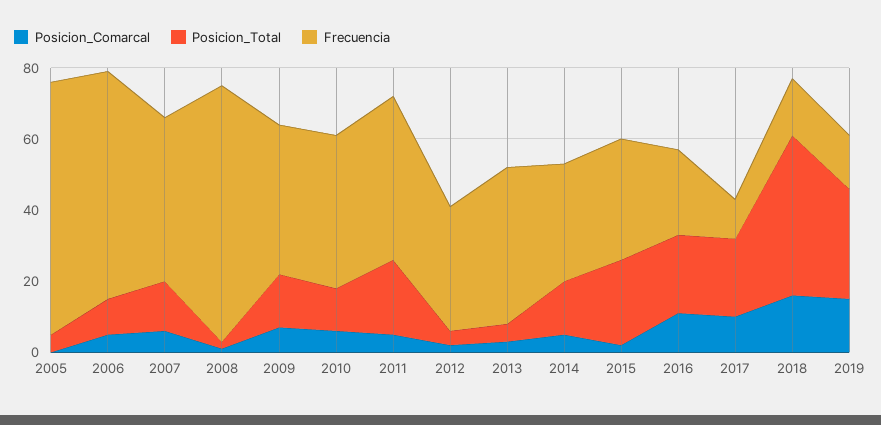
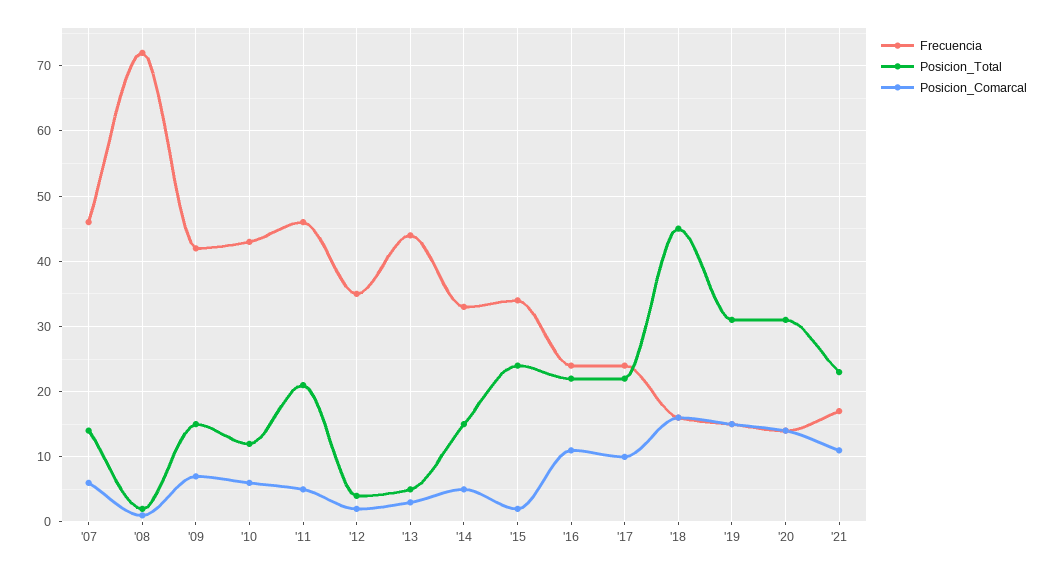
Posicion_Comarcal, 2005: 0 -> none
Posicion_Total, 2005: 5 -> none
Frecuencia, 2005: 70 -> none
Posicion_Comarcal, 2006: 5 -> none
Posicion_Total, 2006: 10 -> none
Frecuencia, 2006: 65 -> none
Frecuencia, 2017: 10 -> 24
Frecuencia, '20: none -> 14
Posicion_Total, '20: none -> 31
Posicion_Comarcal, '20: none -> 14
Frecuencia, '21: none -> 17
Posicion_Total, '21: none -> 23
Posicion_Comarcal, '21: none -> 11

